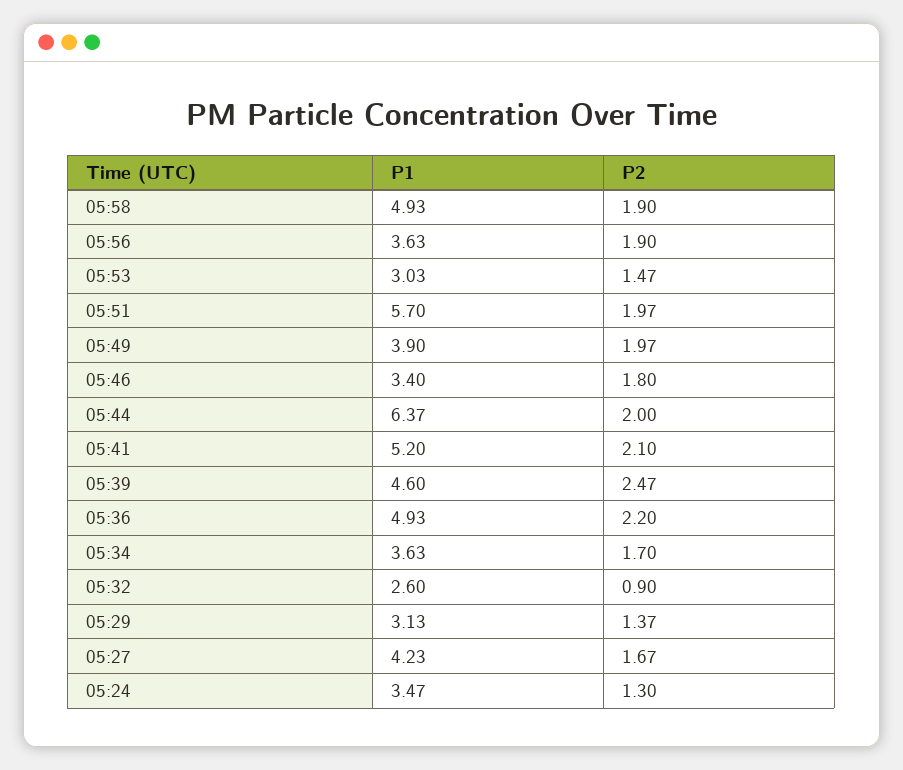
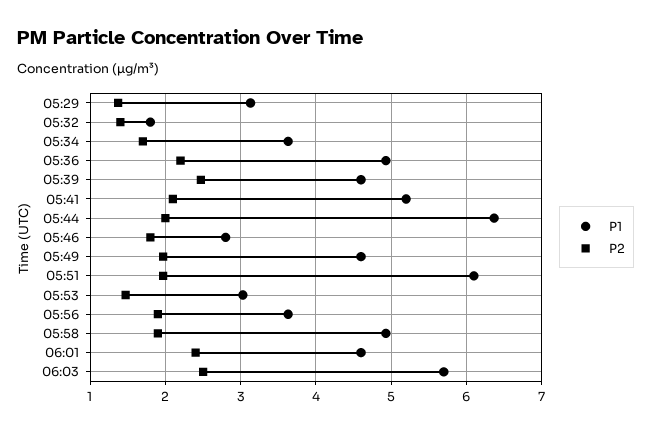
P1, 05:51: 5.7 -> 6.1
P1, 05:49: 3.9 -> 4.6
P1, 05:46: 3.4 -> 2.8
P1, 05:32: 2.6 -> 1.8
P2, 05:32: 0.9 -> 1.4
P1, 05:27: 4.23 -> none
P2, 05:27: 1.67 -> none
P1, 05:24: 3.47 -> none
P2, 05:24: 1.3 -> none
P1, 06:01: none -> 4.6
P2, 06:01: none -> 2.4
P1, 06:03: none -> 5.7
P2, 06:03: none -> 2.5

